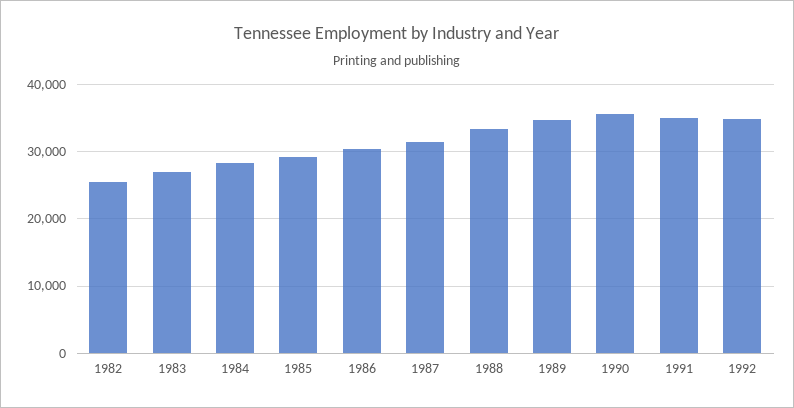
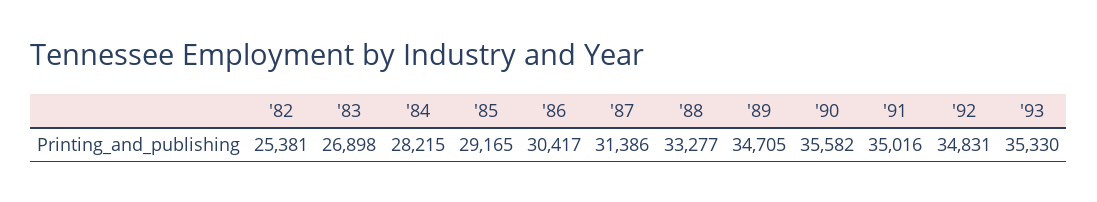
'93: none -> 35330

